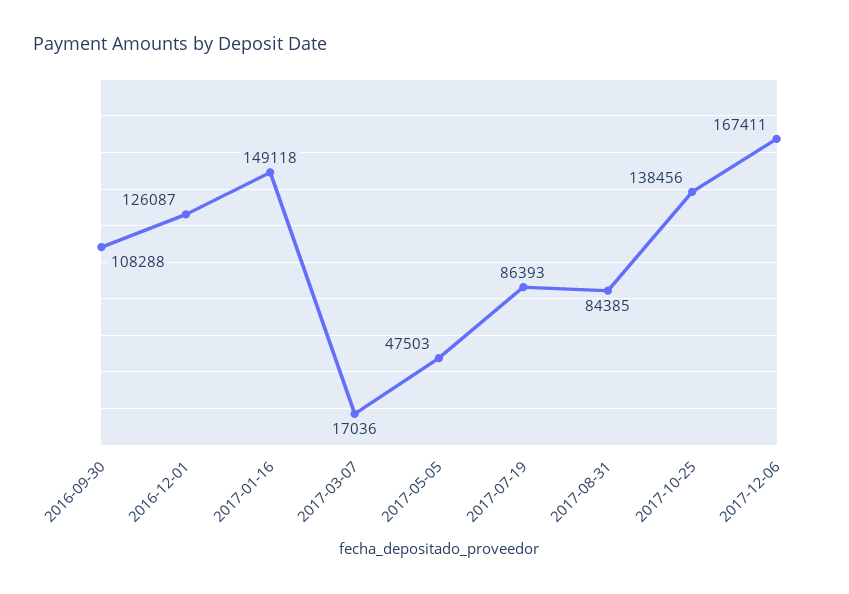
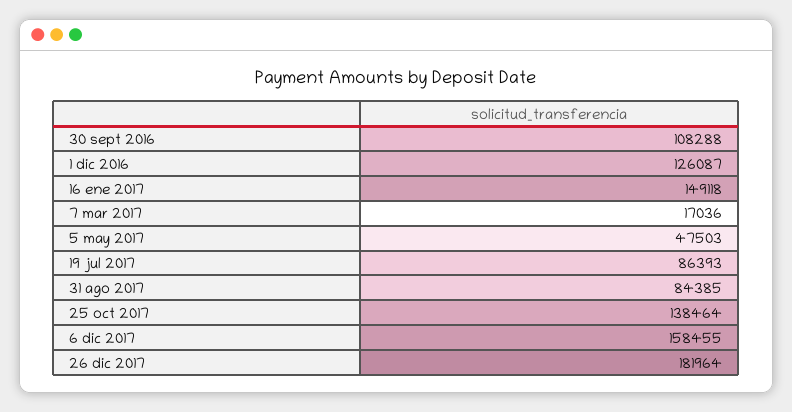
2017-10-25: 138456 -> 138464
2017-12-06: 167411 -> 158455
26 dic 2017: none -> 181964

